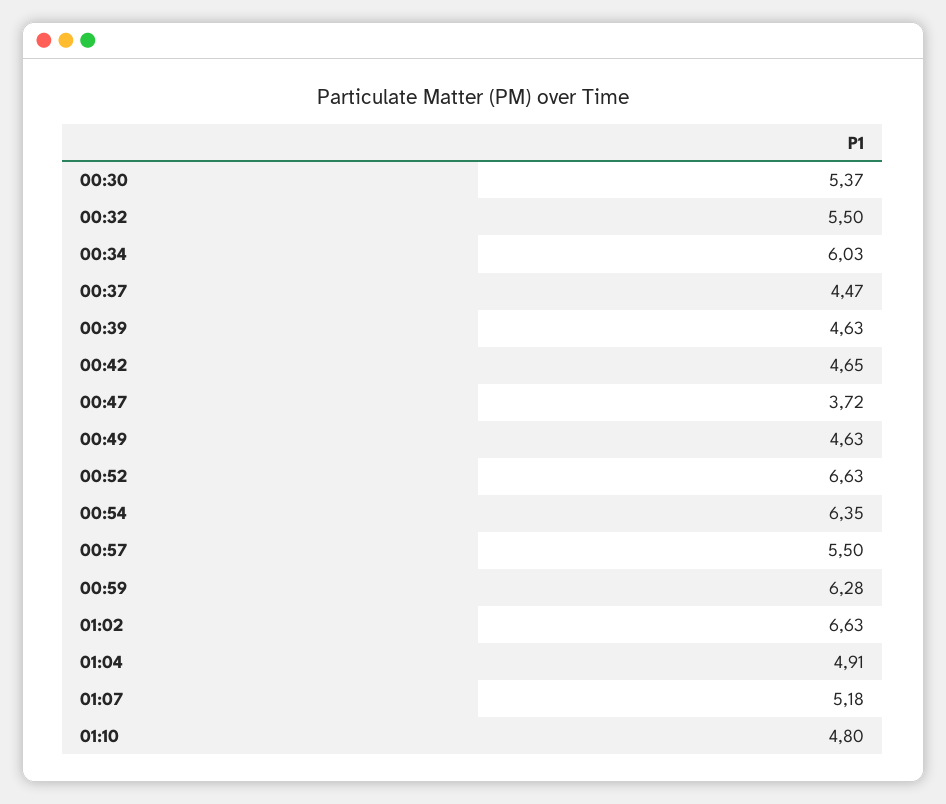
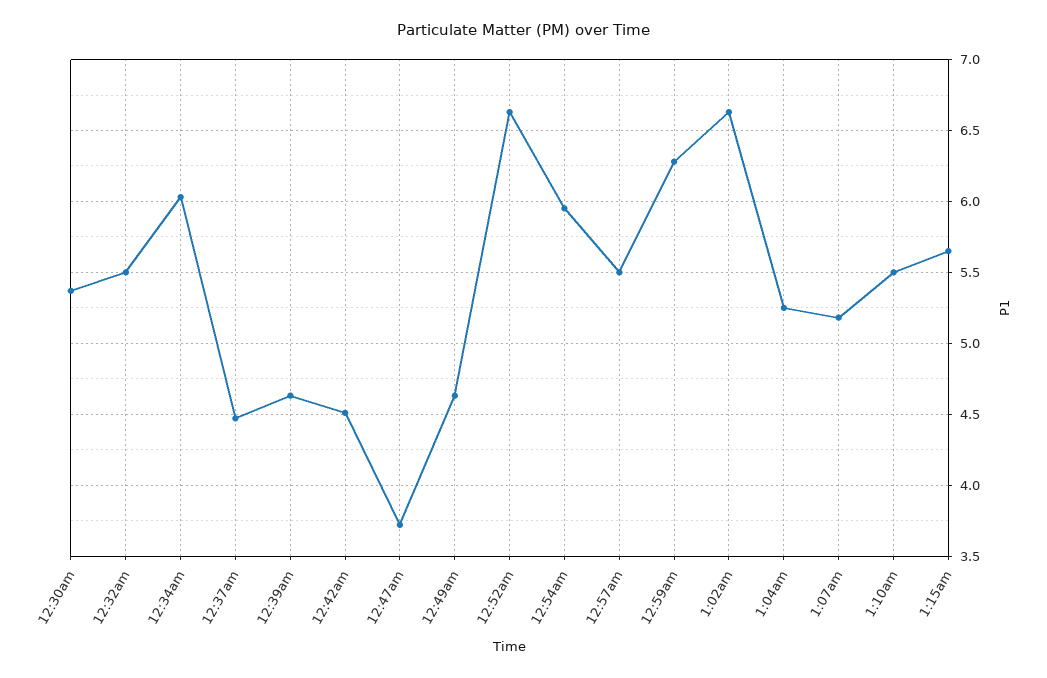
00:42: 4.65 -> 4.5
00:54: 6.35 -> 5.95
01:04: 4.91 -> 5.25
01:10: 4.8 -> 5.5
1:15am: none -> 5.65

